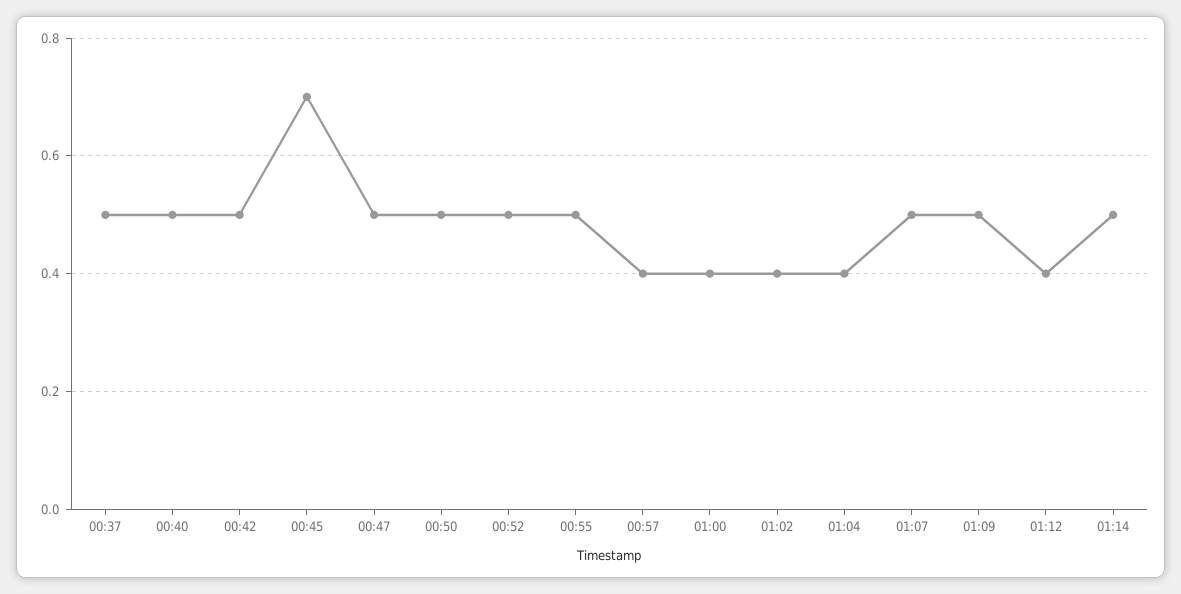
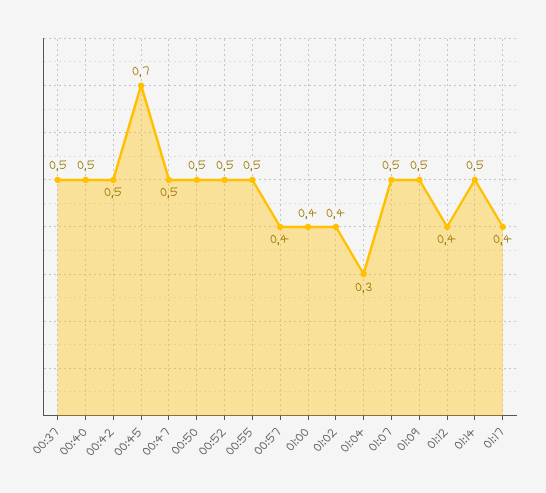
01:04: 0.4 -> 0.3
01:17: none -> 0.4

